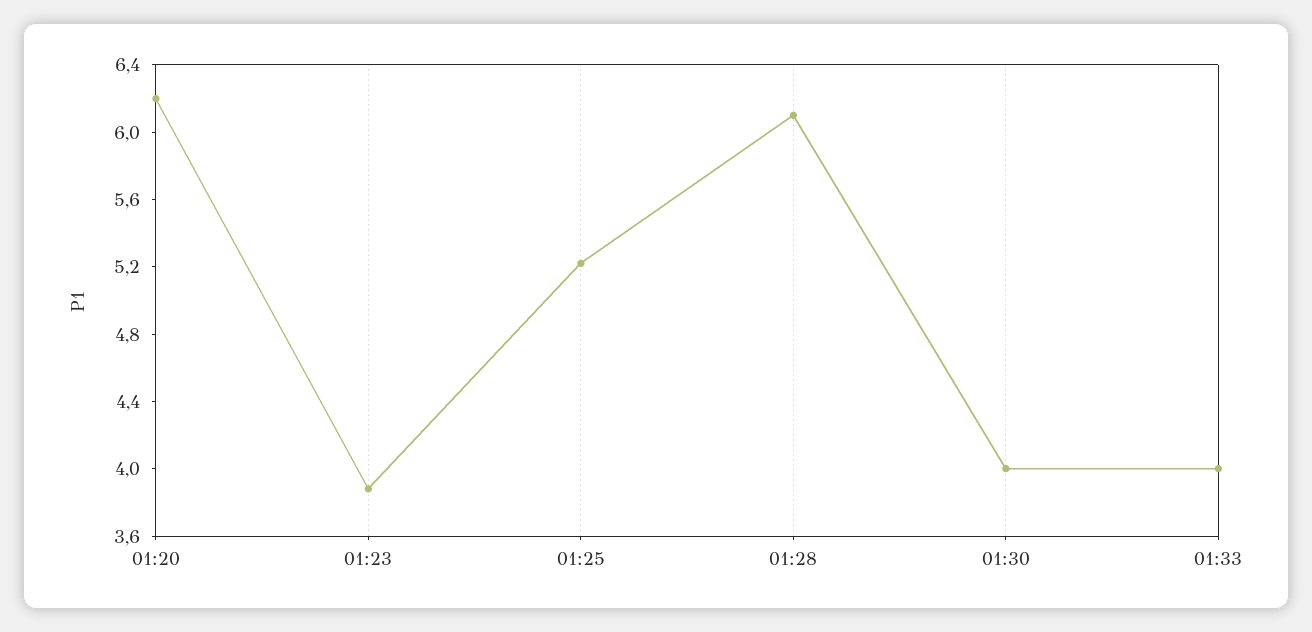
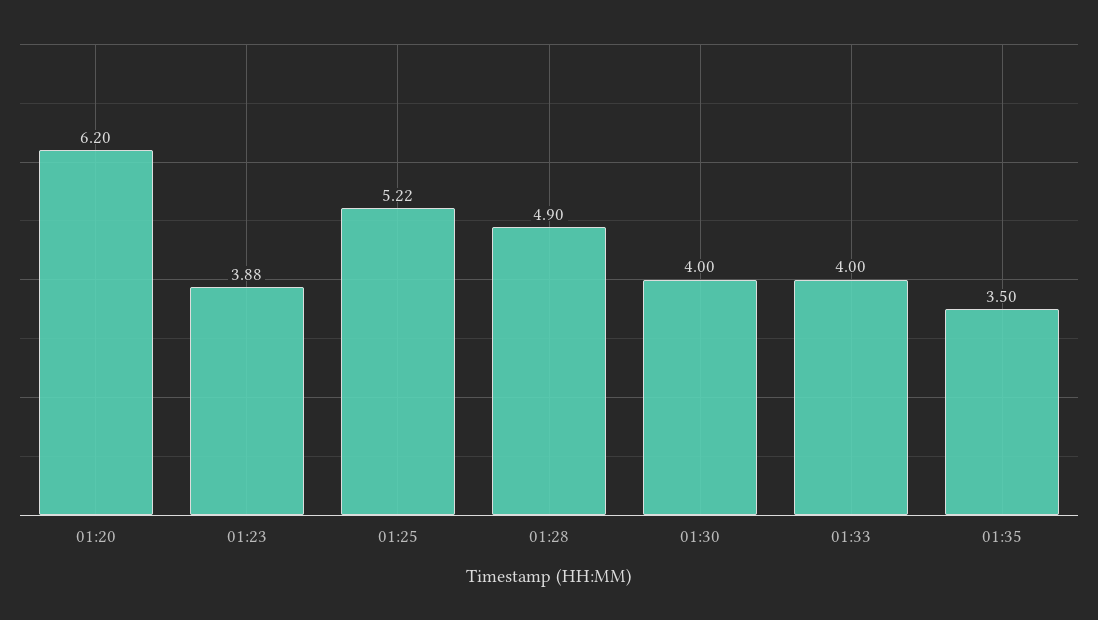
01:28: 6.1 -> 4.9
01:35: none -> 3.5

